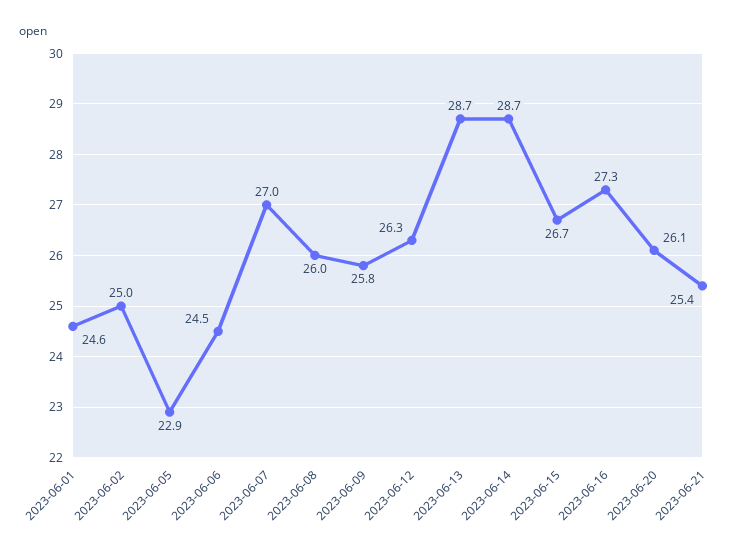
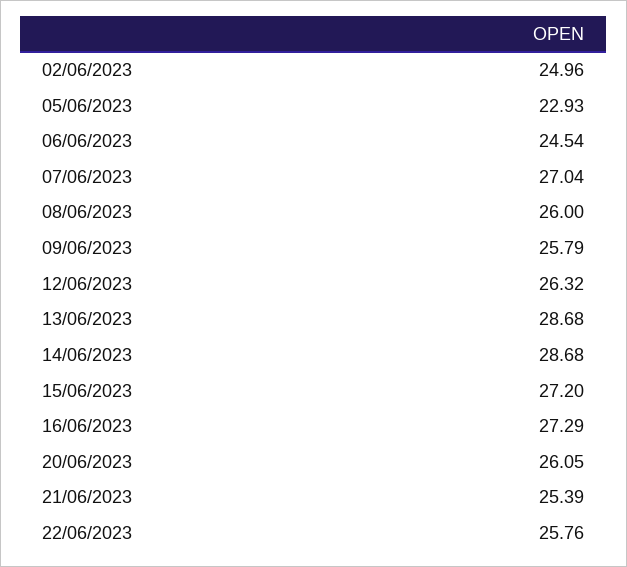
2023-06-01: 24.6 -> none
2023-06-15: 26.7 -> 27.2
22/06/2023: none -> 25.76

